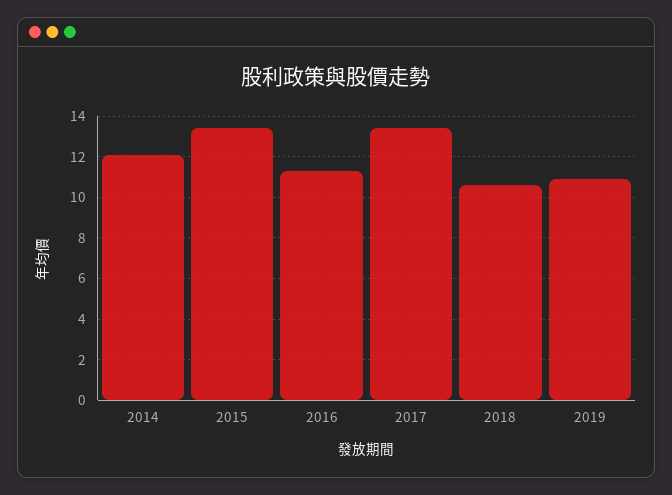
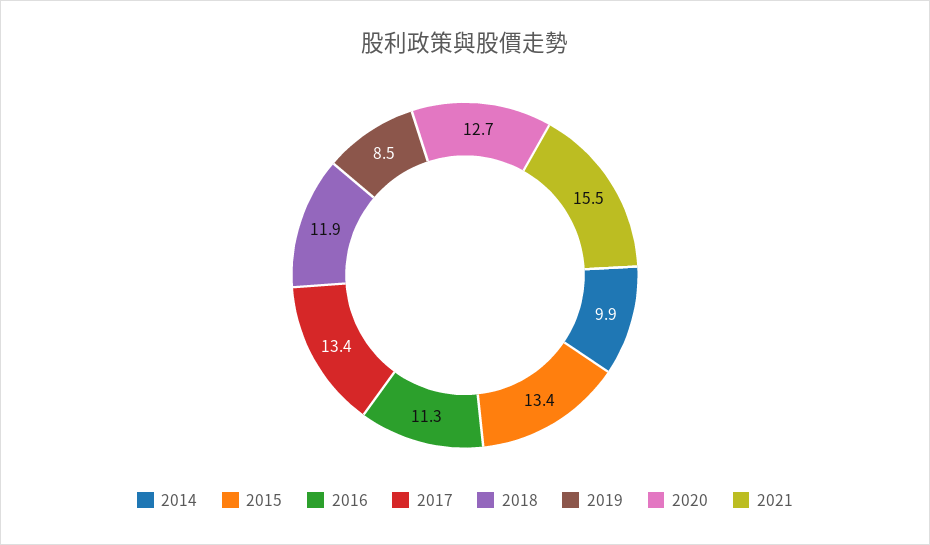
2014: 12 -> 9.9
2018: 10.5 -> 11.9
2019: 11 -> 8.5
2020: none -> 12.7
2021: none -> 15.5

